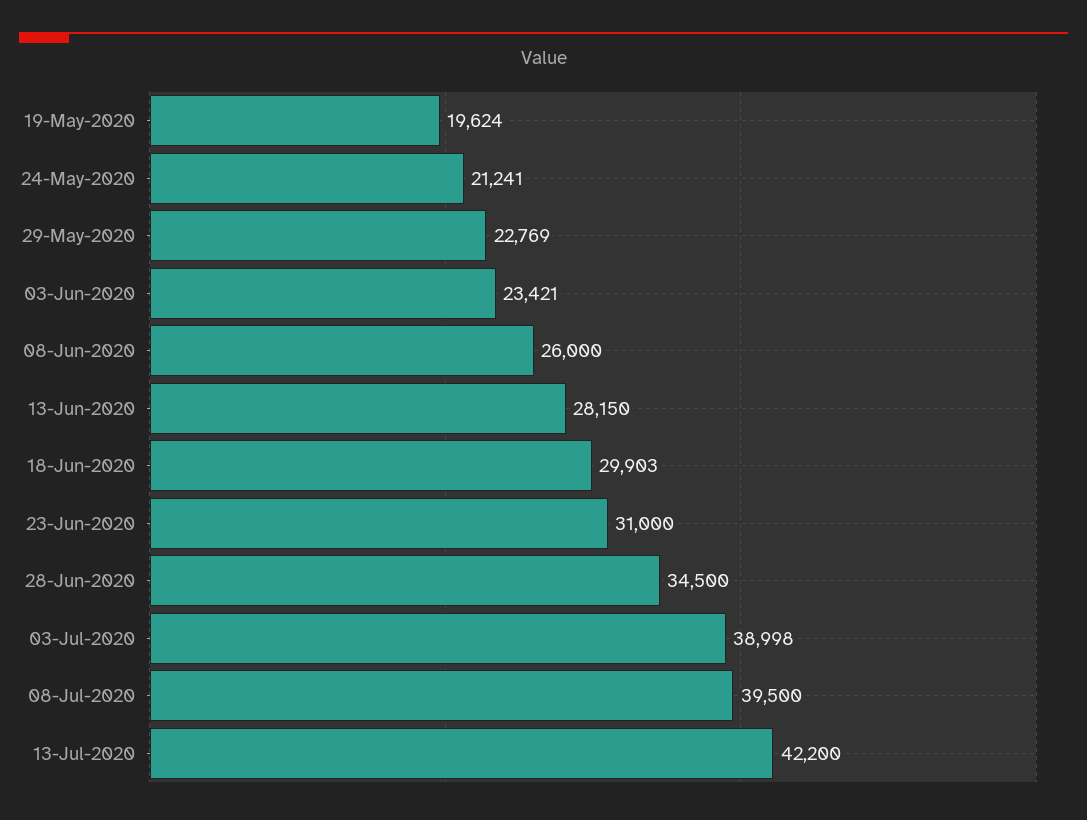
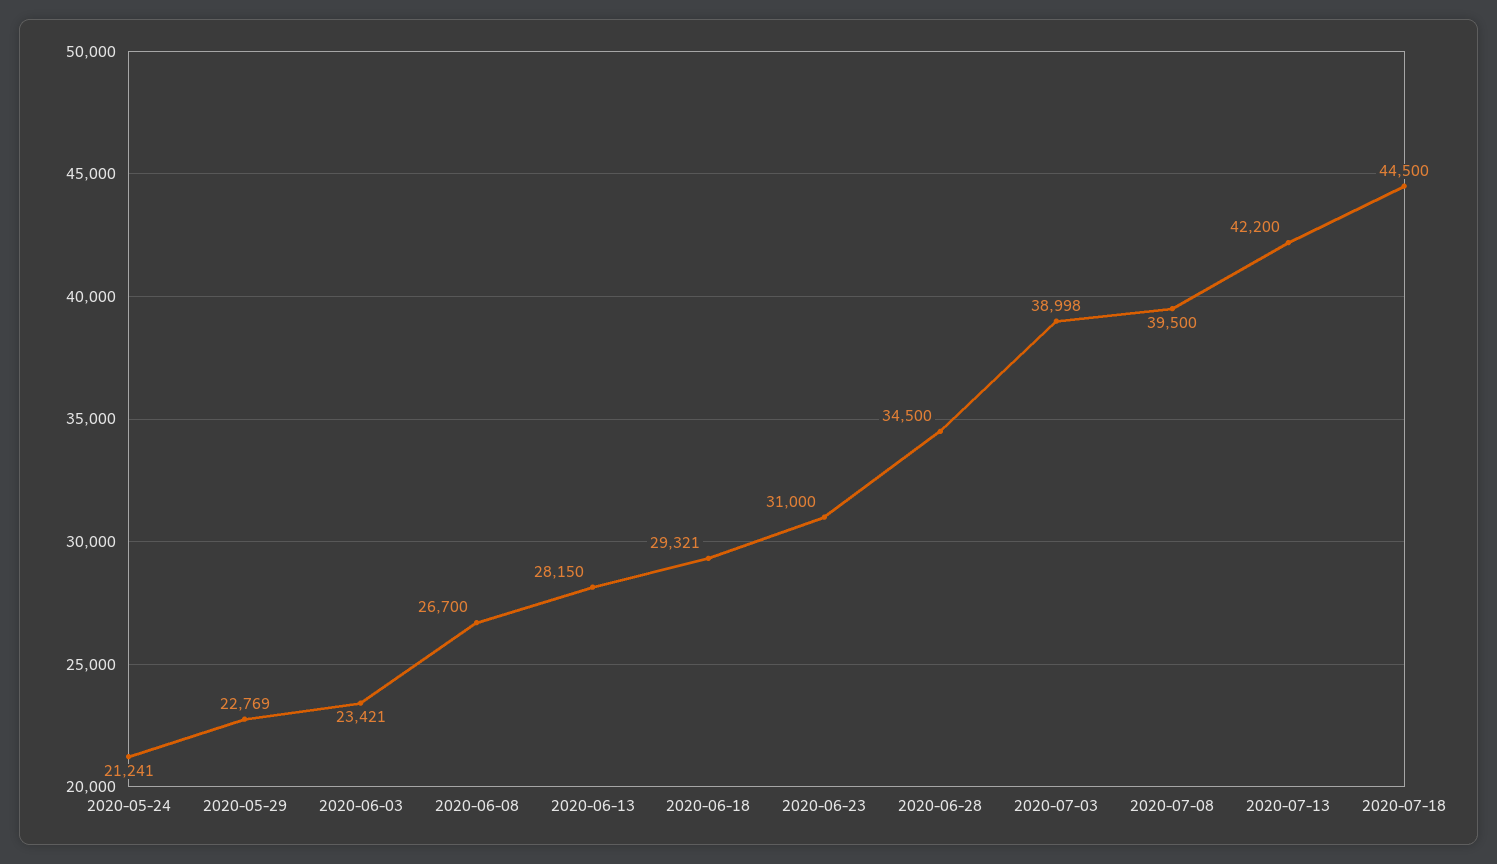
19-May-2020: 19624 -> none
08-Jun-2020: 26000 -> 26700
18-Jun-2020: 29903 -> 29321
2020-07-18: none -> 44500

